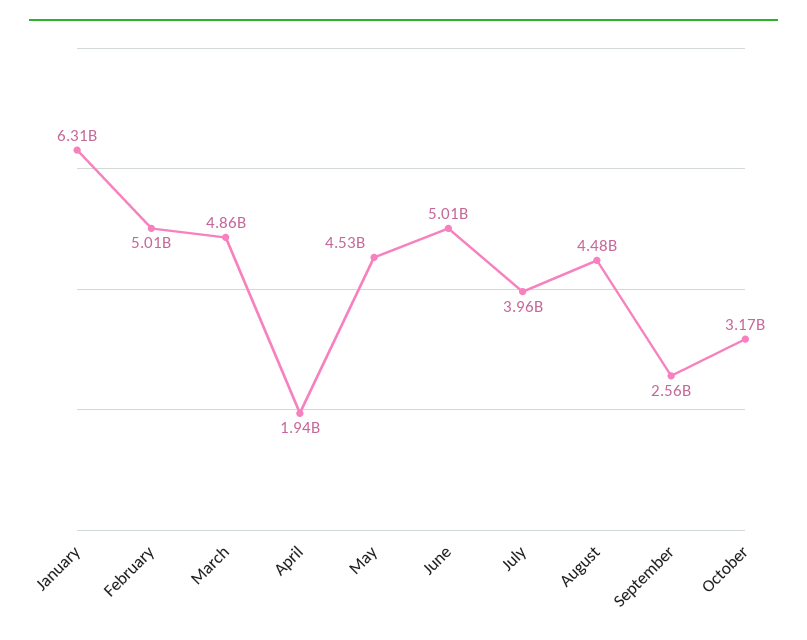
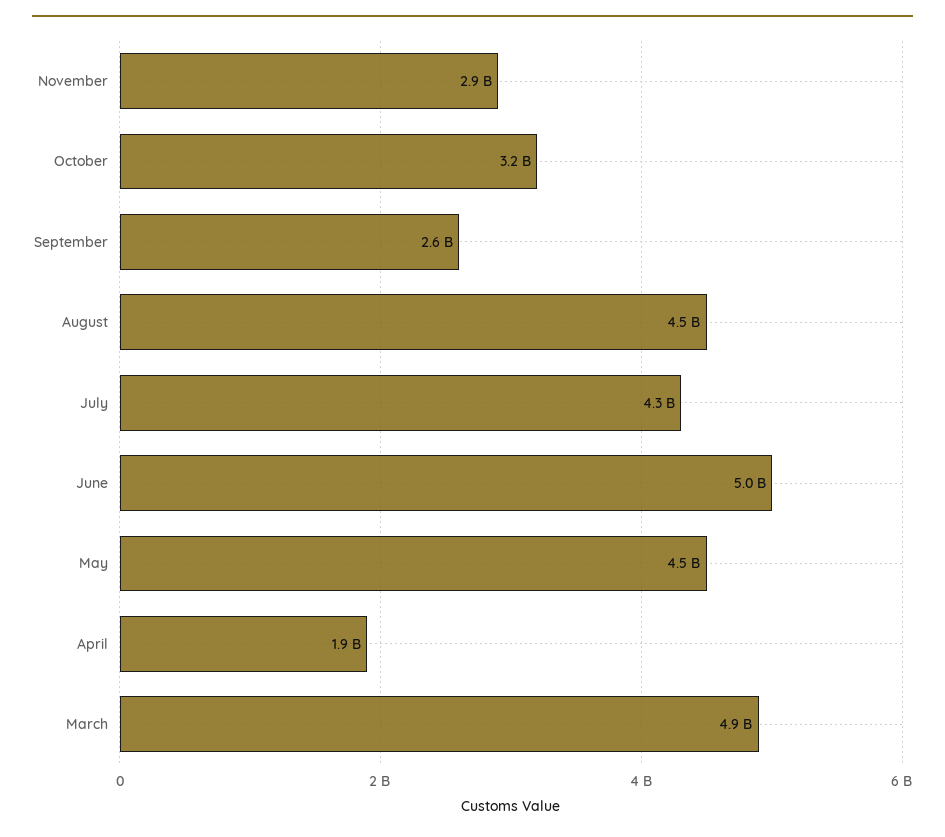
January: 6310000000 -> none
February: 5010000000 -> none
July: 3960000000 -> 4300000000
November: none -> 2900000000

